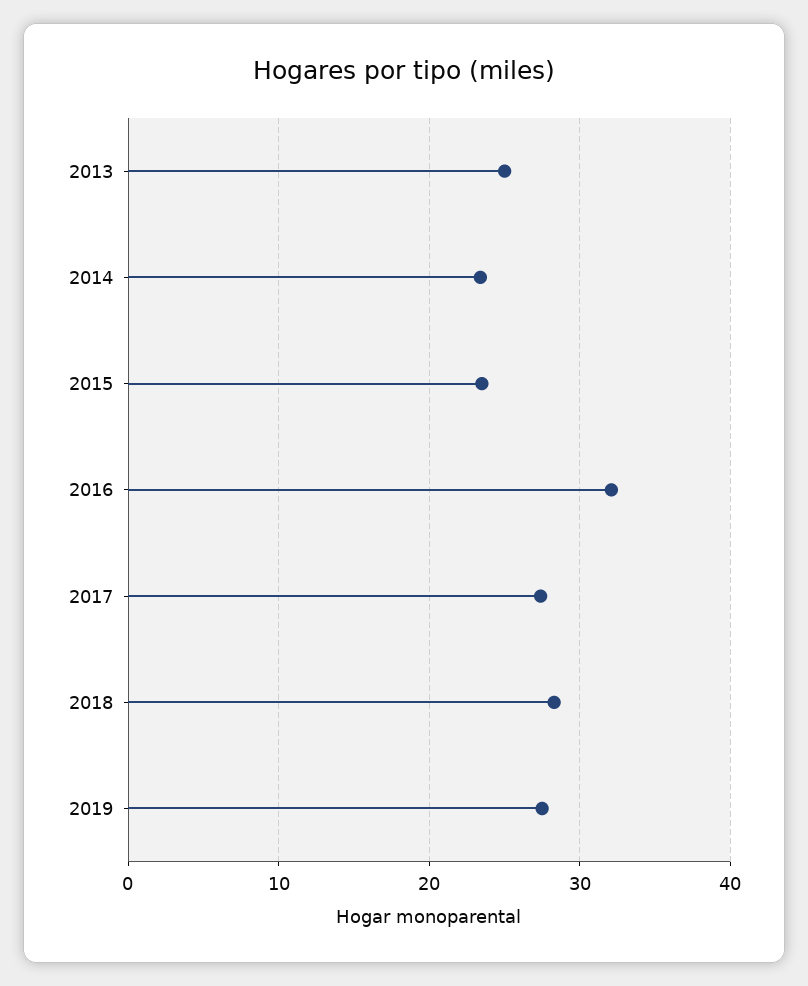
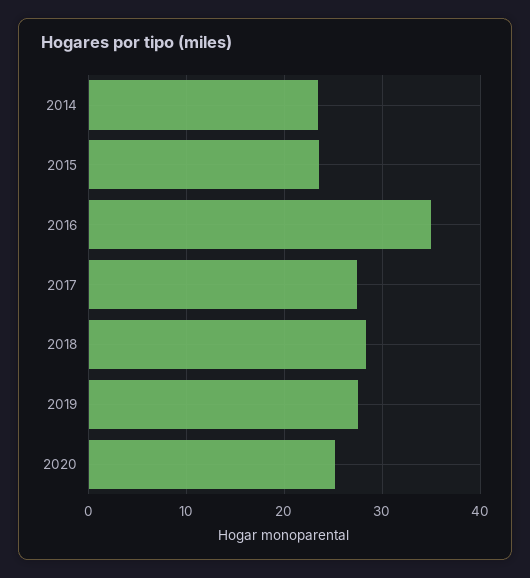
2013: 25 -> none
2016: 32 -> 35
2020: none -> 25

